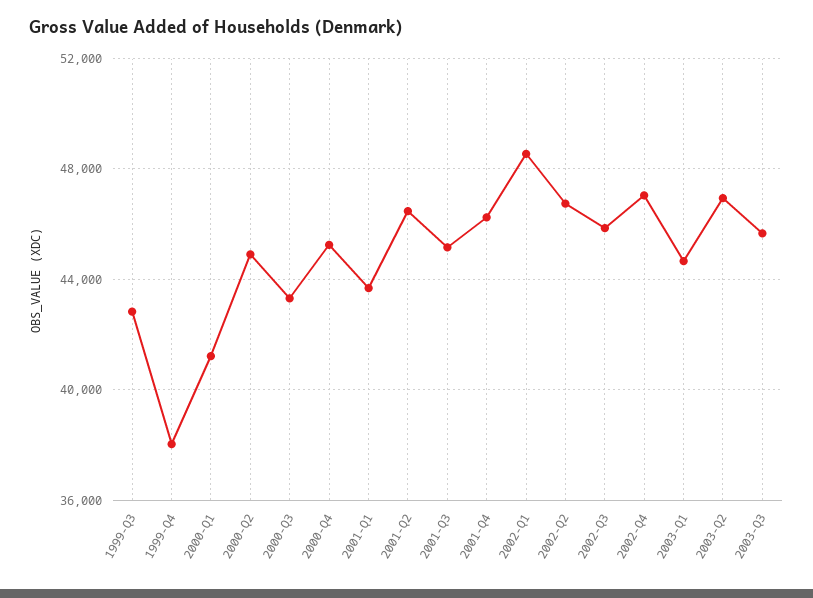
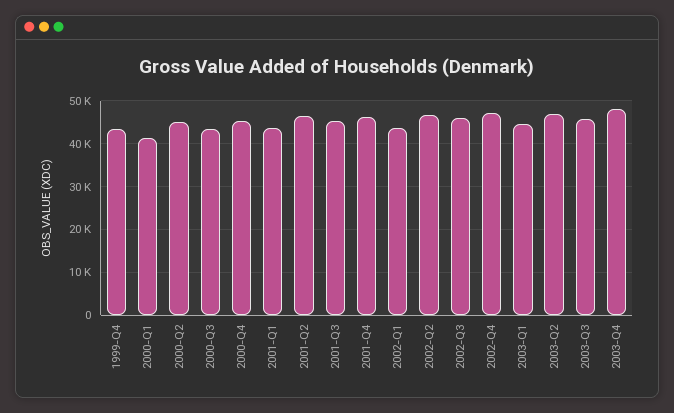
1999-Q3: 43000 -> none
1999-Q4: 38000 -> 44000
2002-Q1: 48500 -> 44000
2003-Q4: none -> 48000

